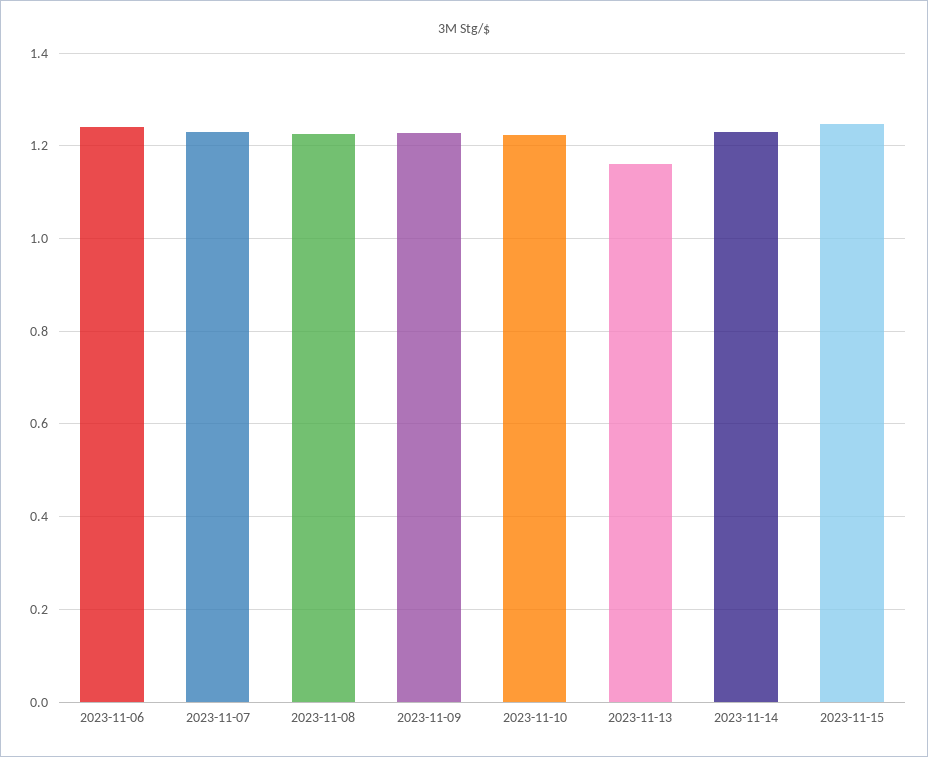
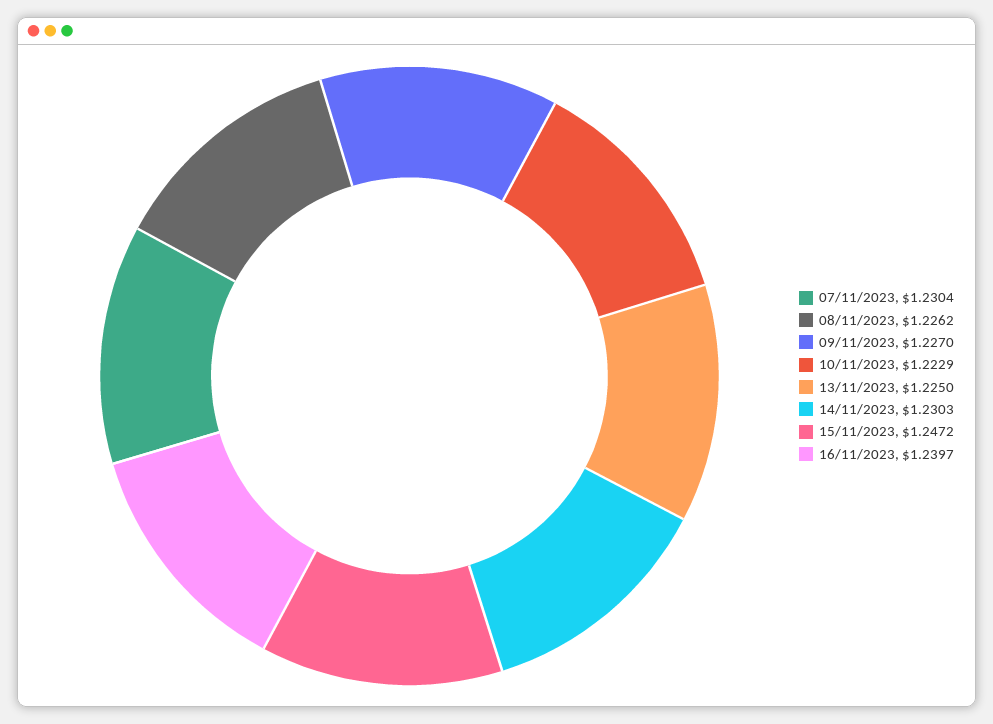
2023-11-06: 1.24 -> none
2023-11-13: 1.16 -> 1.225
16/11/2023: none -> 1.2397

